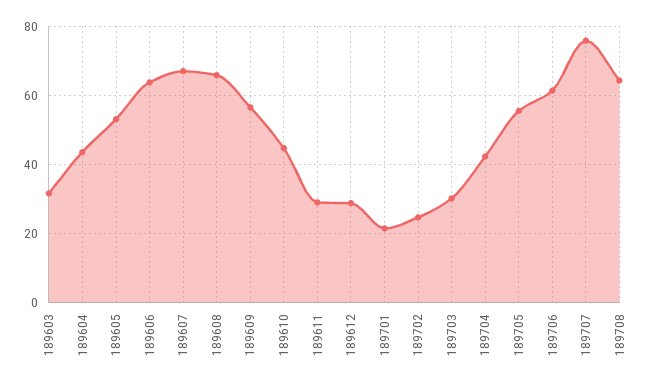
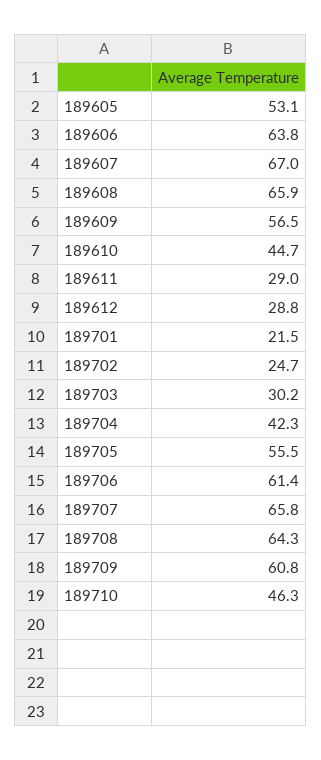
189603: 32 -> none
189604: 44 -> none
189707: 76 -> 65.8
189709: none -> 60.8
189710: none -> 46.3

